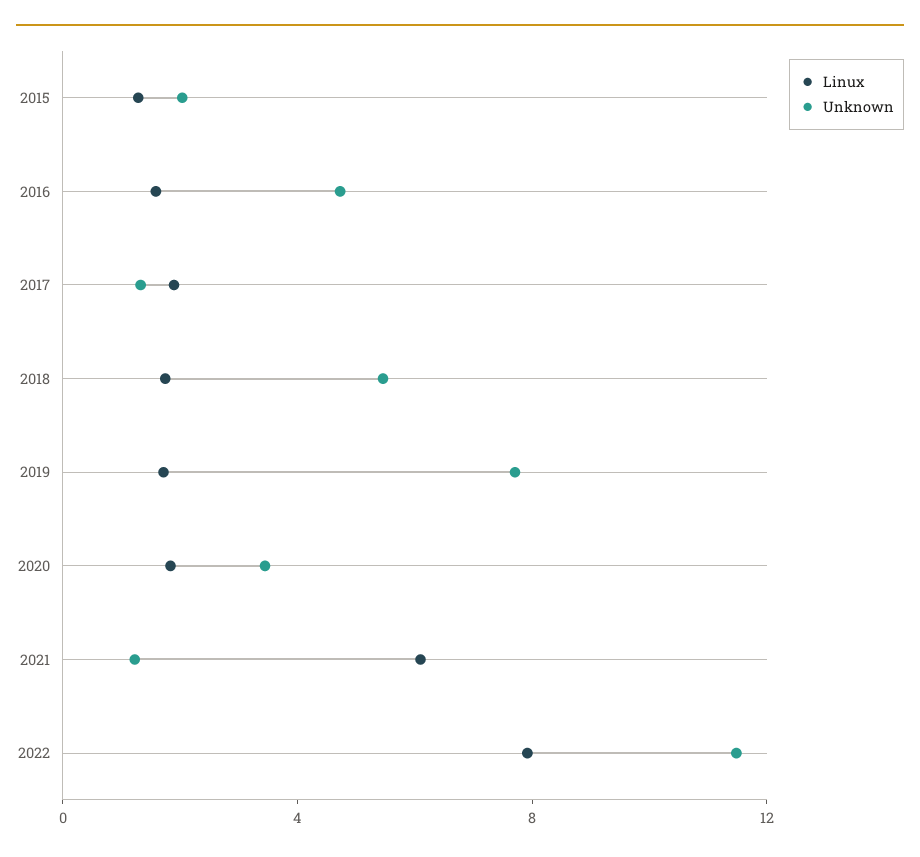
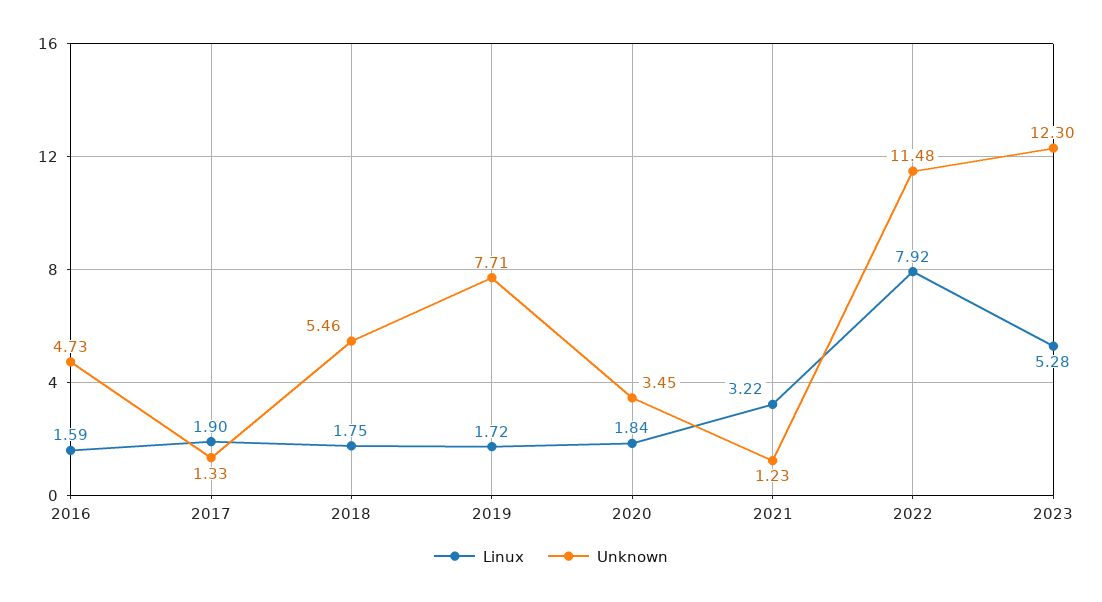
Linux, 2015: 1 -> none
Unknown, 2015: 2 -> none
Linux, 2021: 6 -> 3.22
Linux, 2023: none -> 5.28
Unknown, 2023: none -> 12.3

